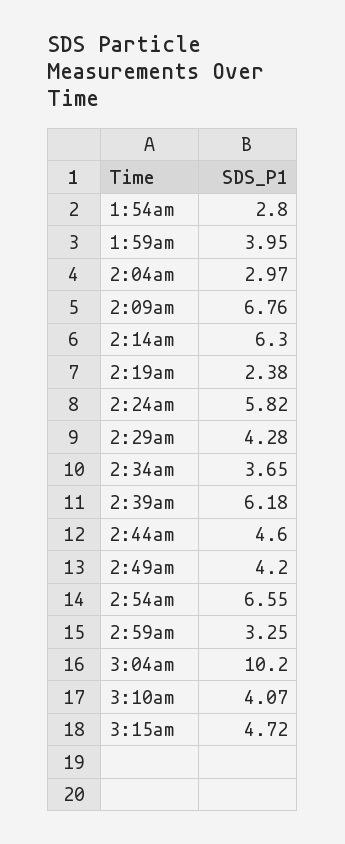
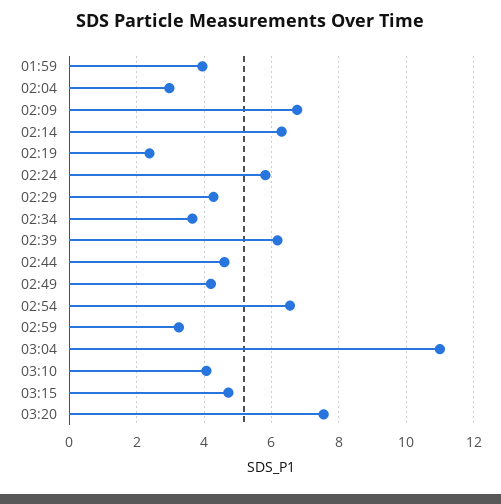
1:54am: 2.8 -> none
3:04am: 10.2 -> 11
03:20: none -> 7.6

